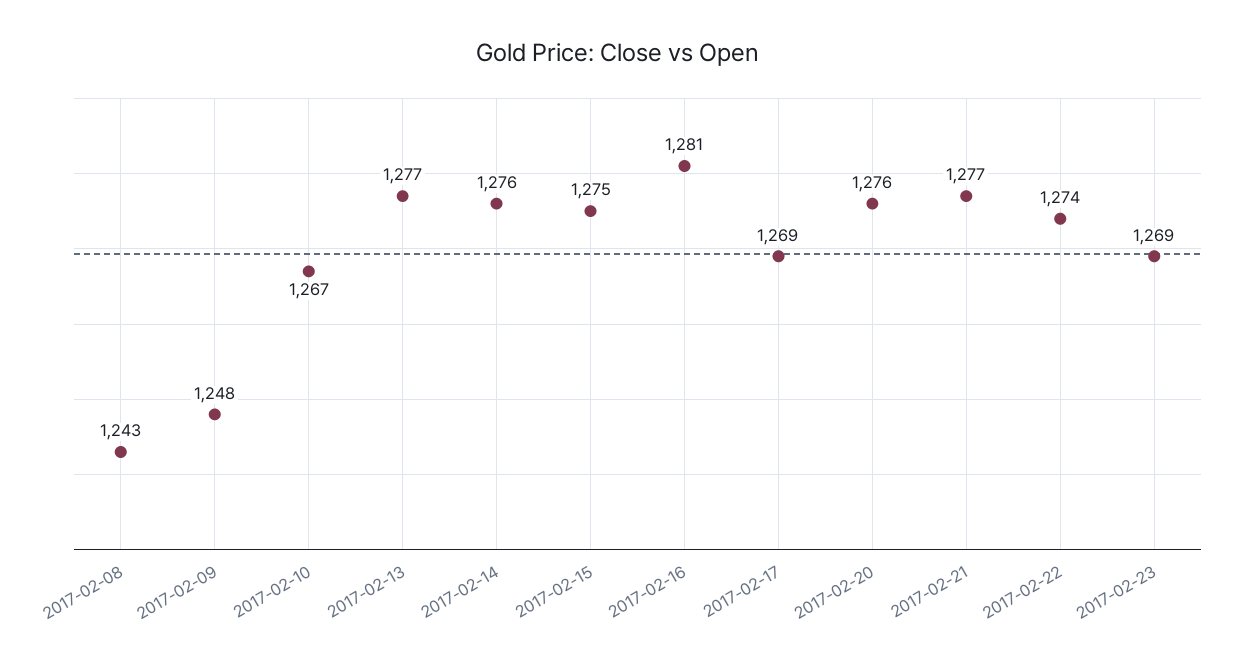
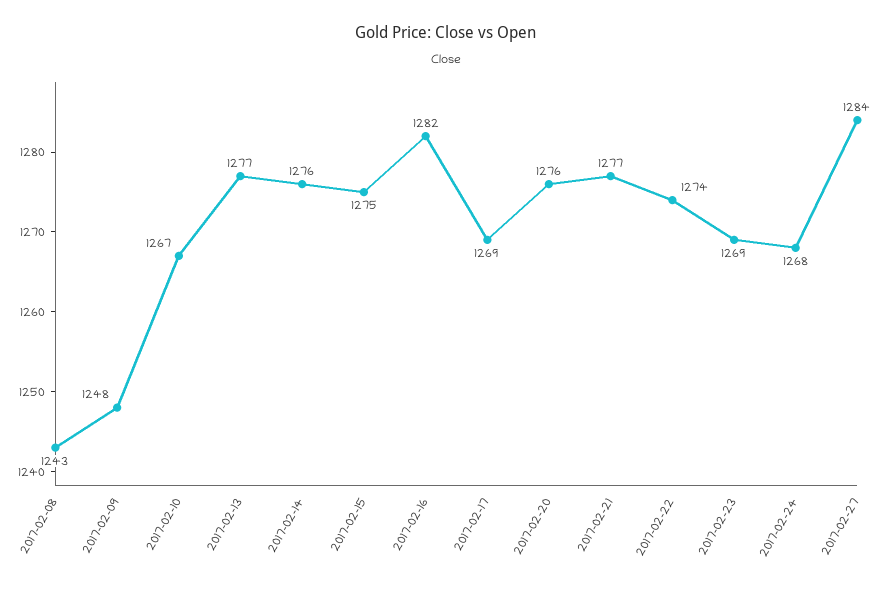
2017-02-16: 1281 -> 1282
2017-02-24: none -> 1268
2017-02-27: none -> 1284

